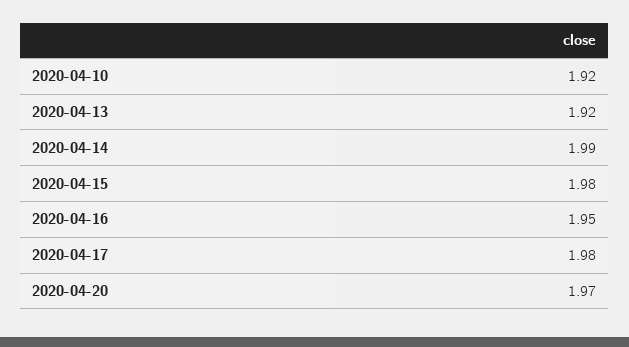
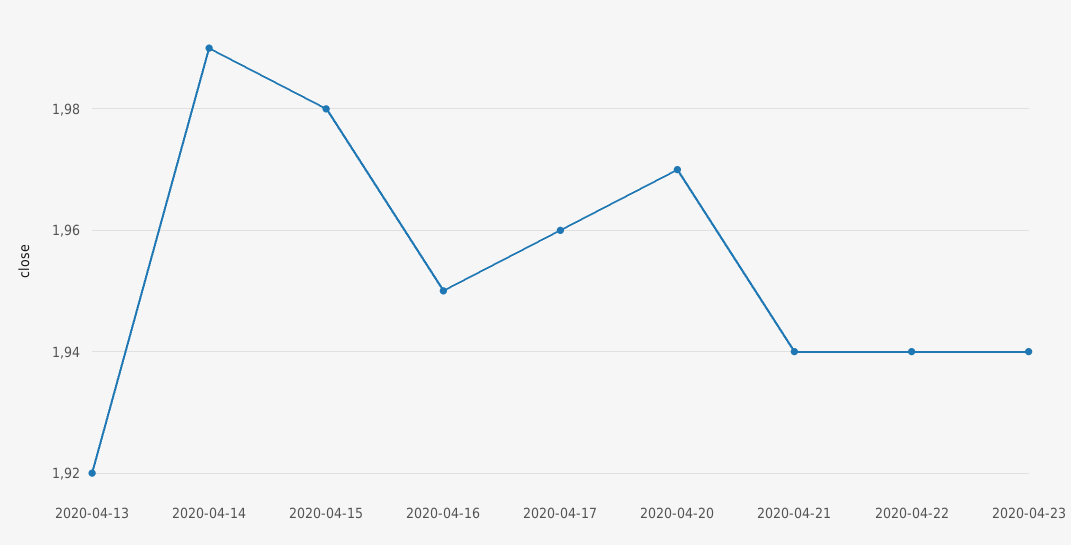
2020-04-10: 1.92 -> none
2020-04-17: 1.98 -> 1.96
2020-04-21: none -> 1.94
2020-04-22: none -> 1.94
2020-04-23: none -> 1.94

